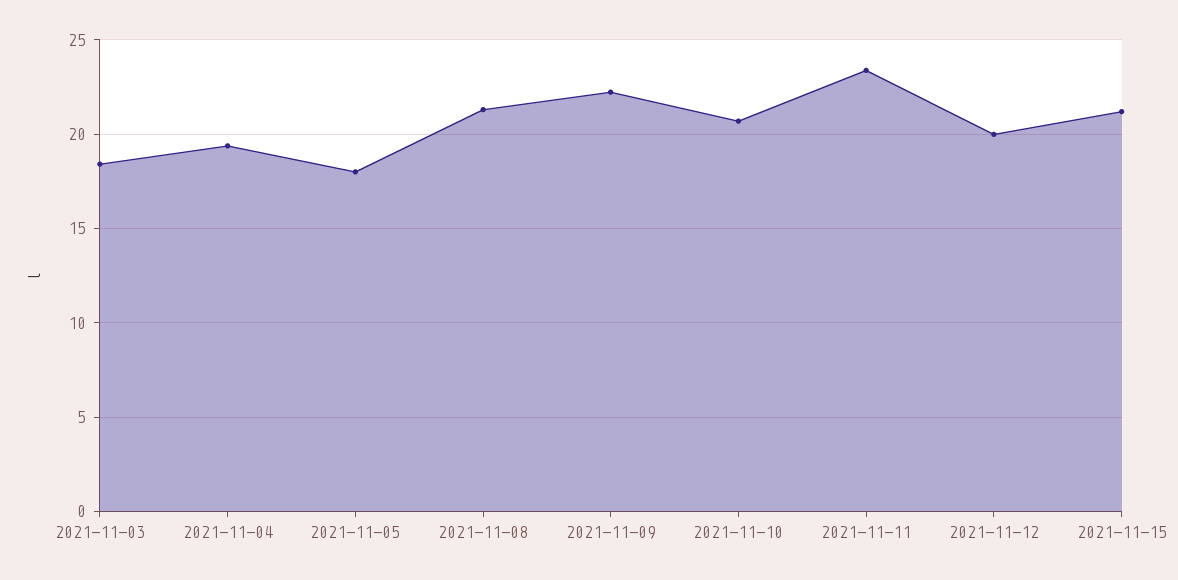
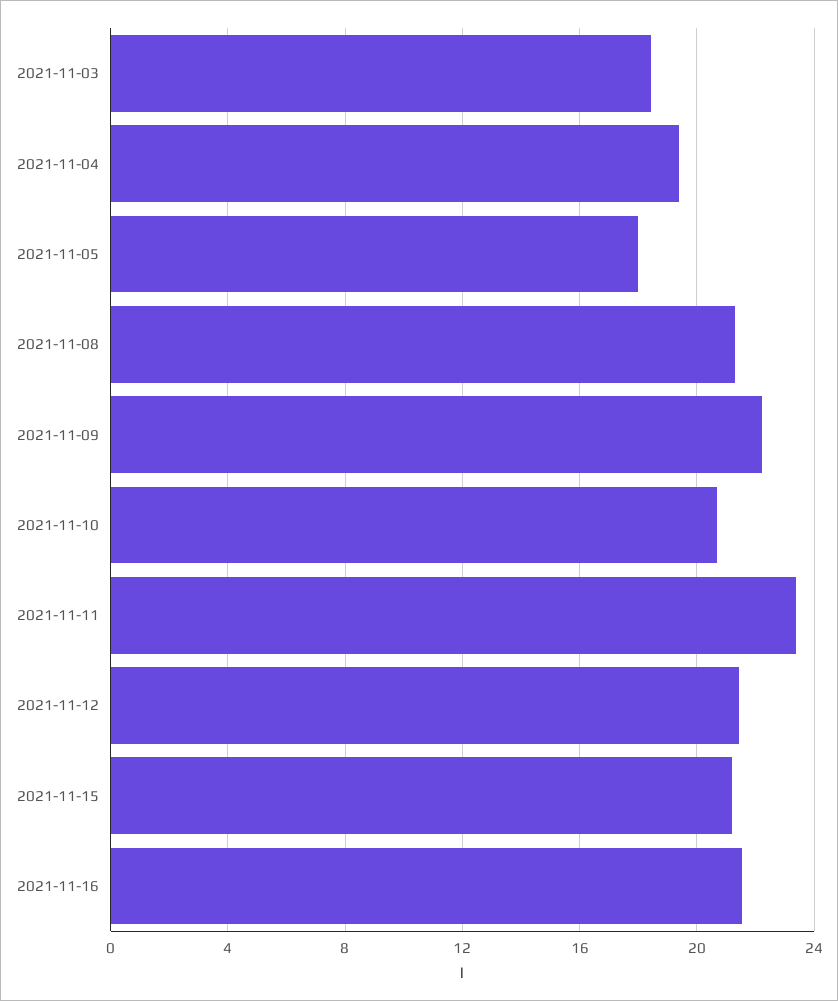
2021-11-12: 20 -> 21.5
2021-11-16: none -> 21.5

